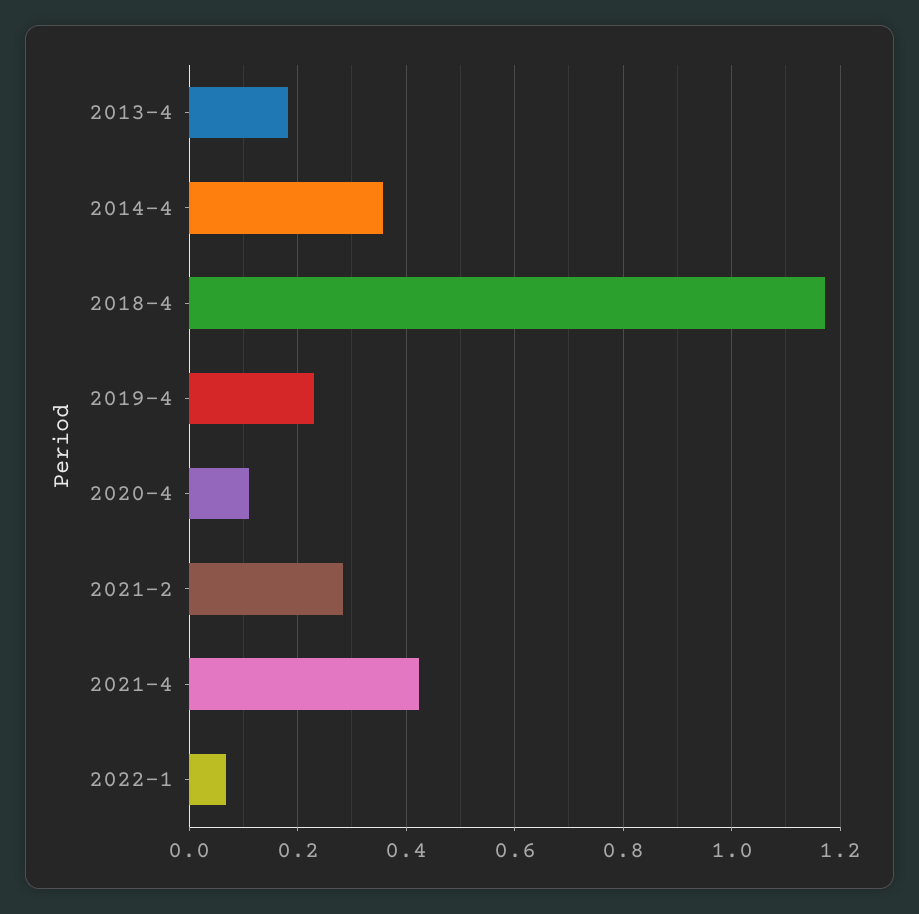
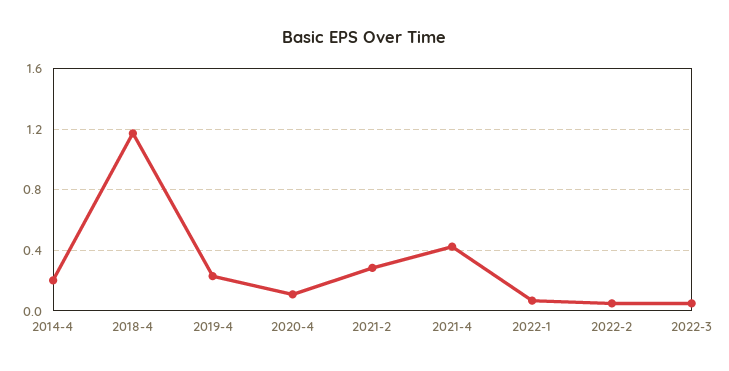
2013-4: 0.18 -> none
2014-4: 0.36 -> 0.2
2022-2: none -> 0.05
2022-3: none -> 0.05

